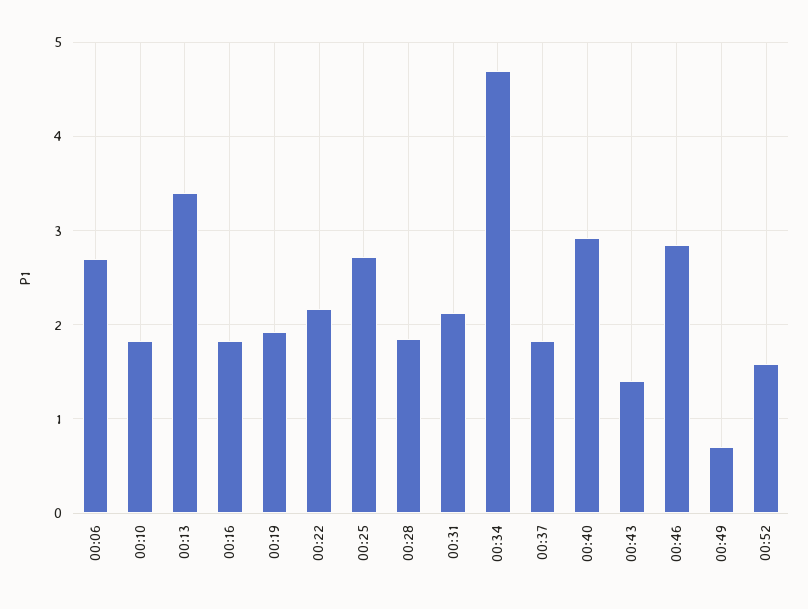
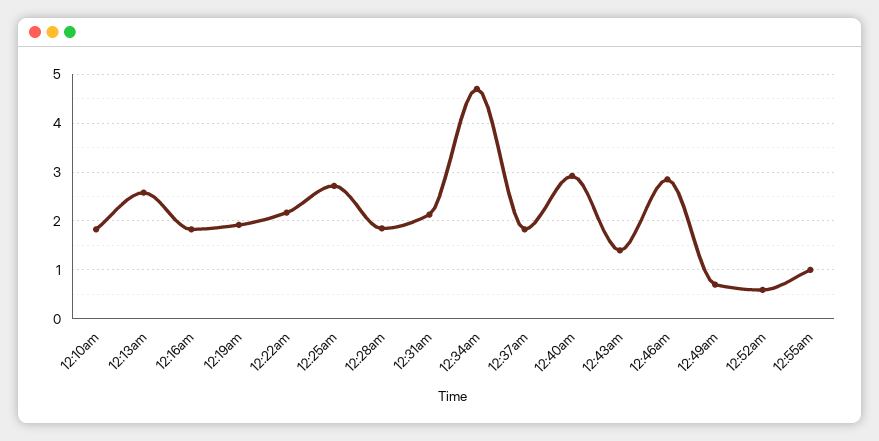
00:06: 2.7 -> none
00:13: 3.4 -> 2.6
00:52: 1.6 -> 0.6
12:55am: none -> 1

